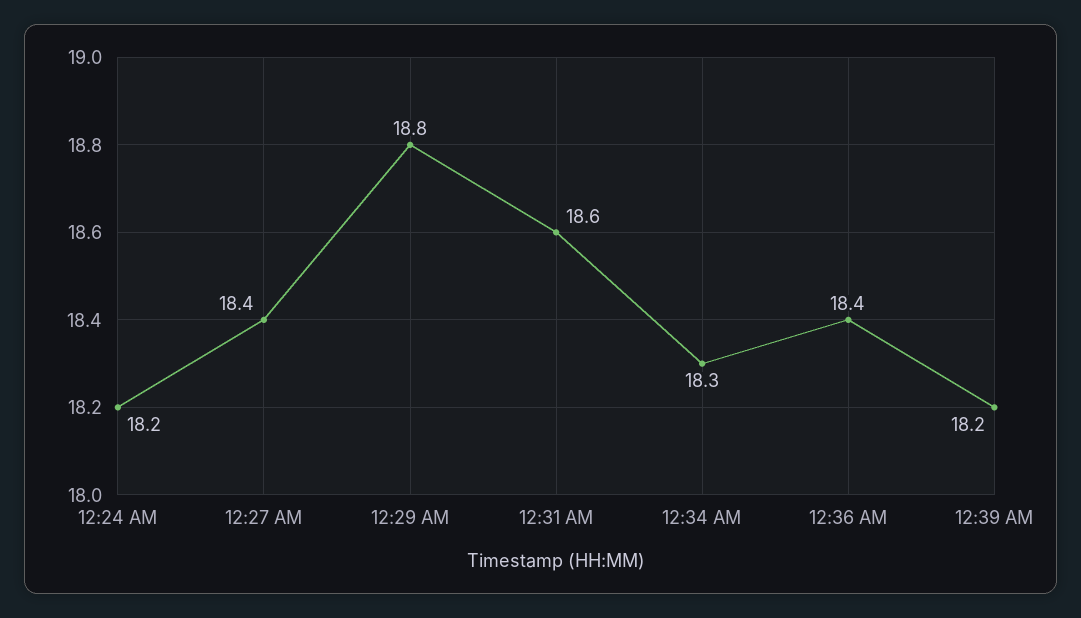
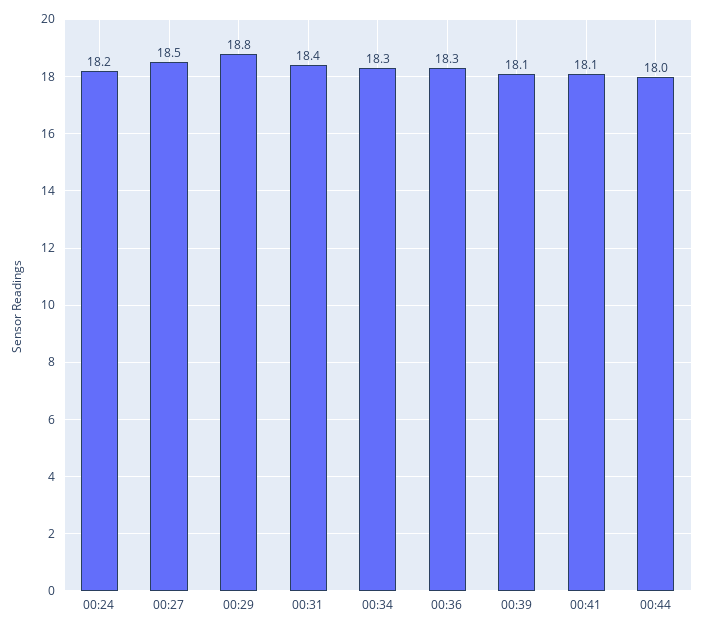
12:27 AM: 18.4 -> 18.5
12:31 AM: 18.6 -> 18.4
12:36 AM: 18.4 -> 18.3
12:39 AM: 18.2 -> 18.1
00:41: none -> 18.1
00:44: none -> 18

